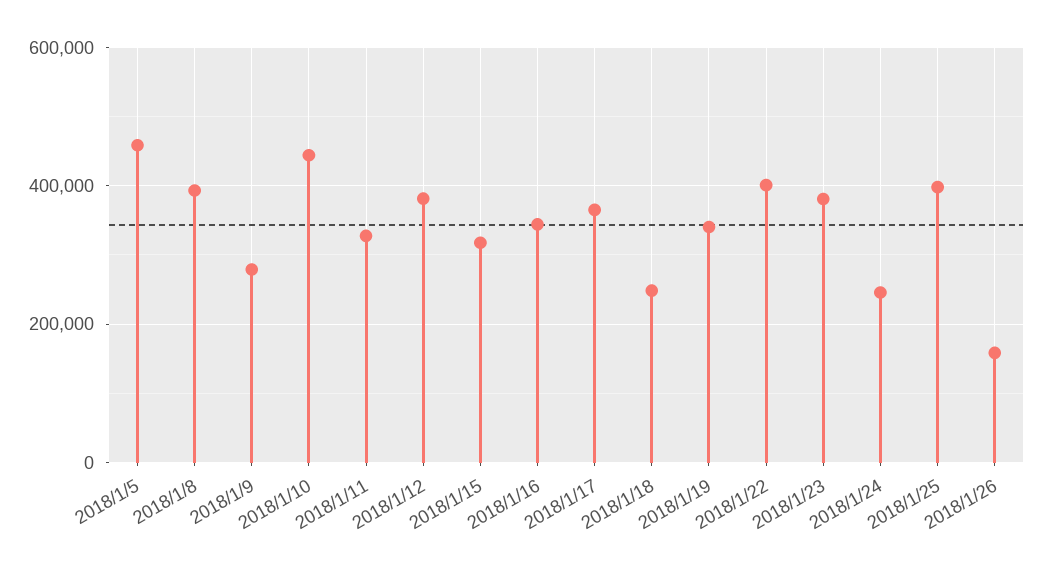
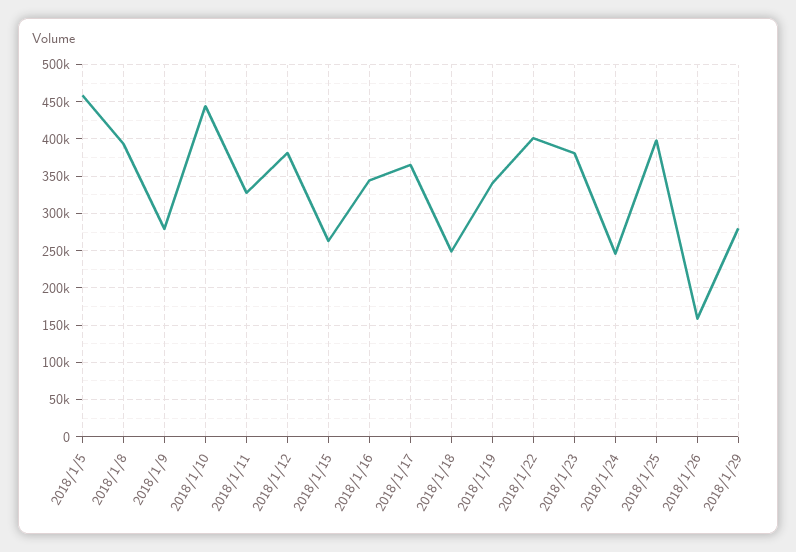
2018/1/15: 320000 -> 260000
2018/1/29: none -> 280000

